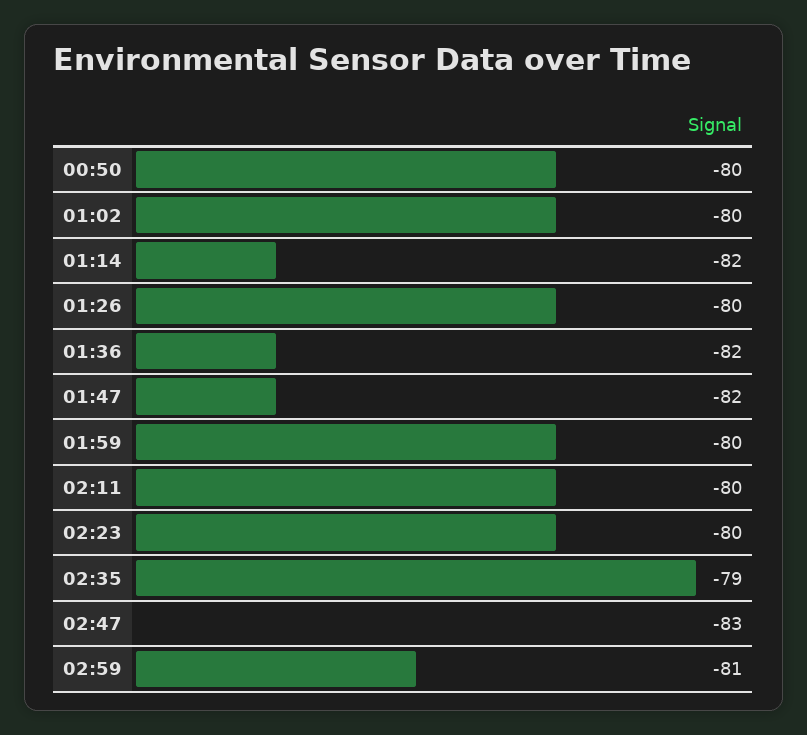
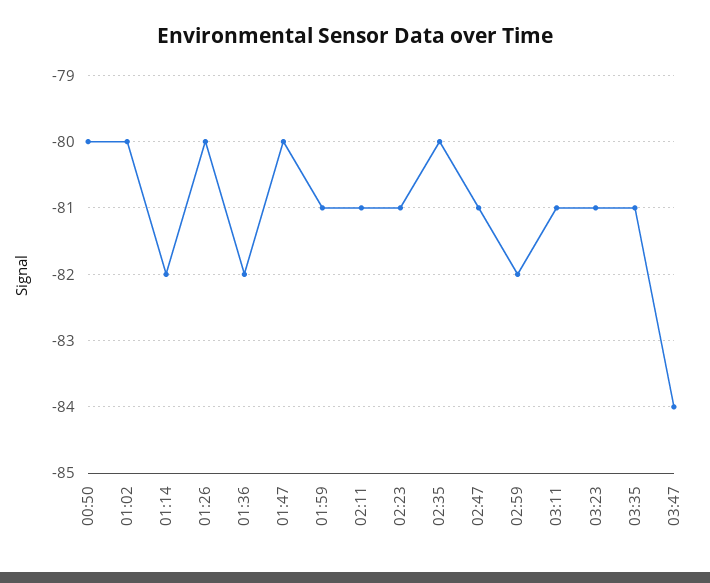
01:47: -82 -> -80
01:59: -80 -> -81
02:11: -80 -> -81
02:23: -80 -> -81
02:35: -79 -> -80
02:47: -83 -> -81
02:59: -81 -> -82
03:11: none -> -81
03:23: none -> -81
03:35: none -> -81
03:47: none -> -84

